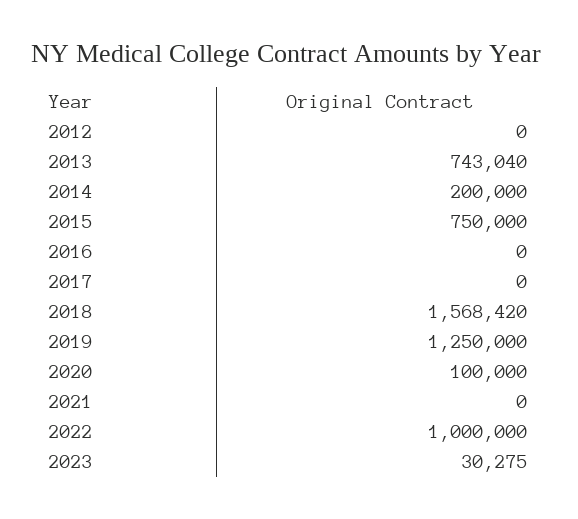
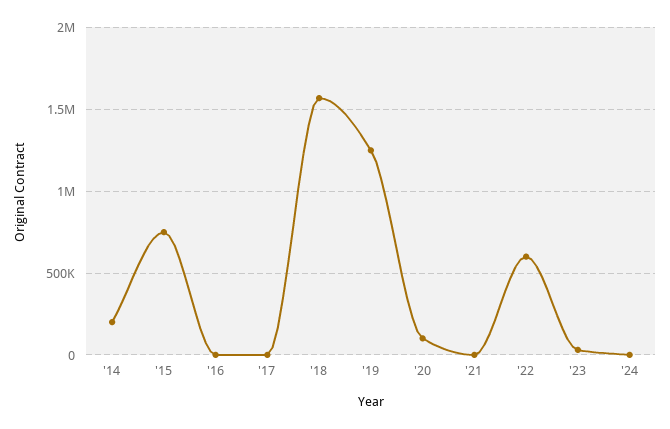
2012: 0 -> none
2013: 743040 -> none
2022: 1000000 -> 600000
'24: none -> 0

